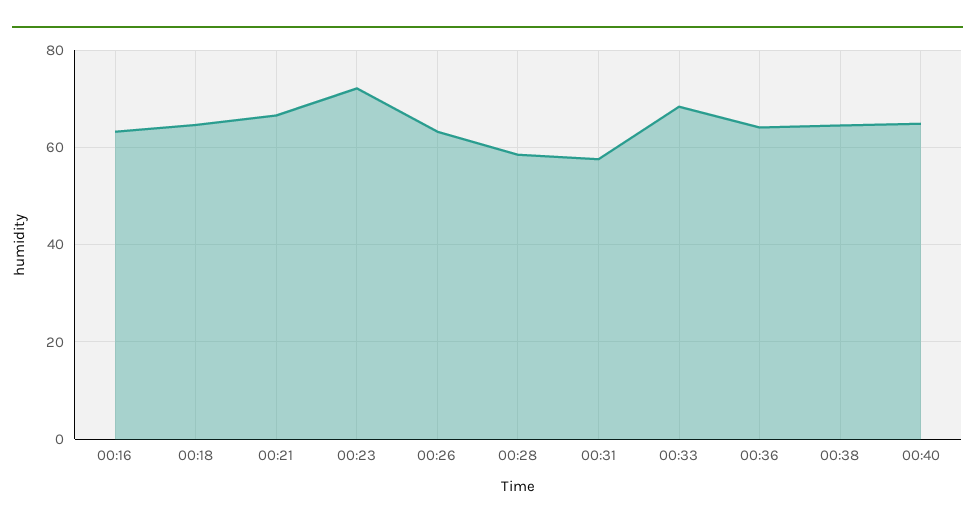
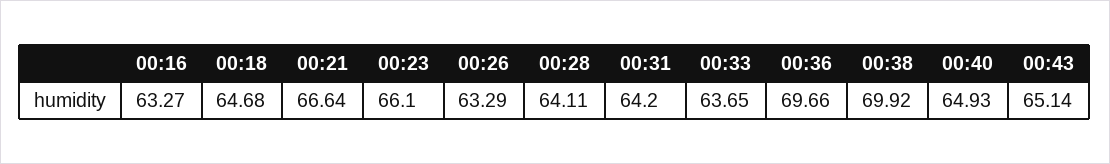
00:23: 72 -> 66.1
00:28: 58 -> 64.11
00:31: 58 -> 64.2
00:33: 68 -> 63.65
00:36: 64 -> 69.66
00:38: 64 -> 69.92
00:43: none -> 65.14

